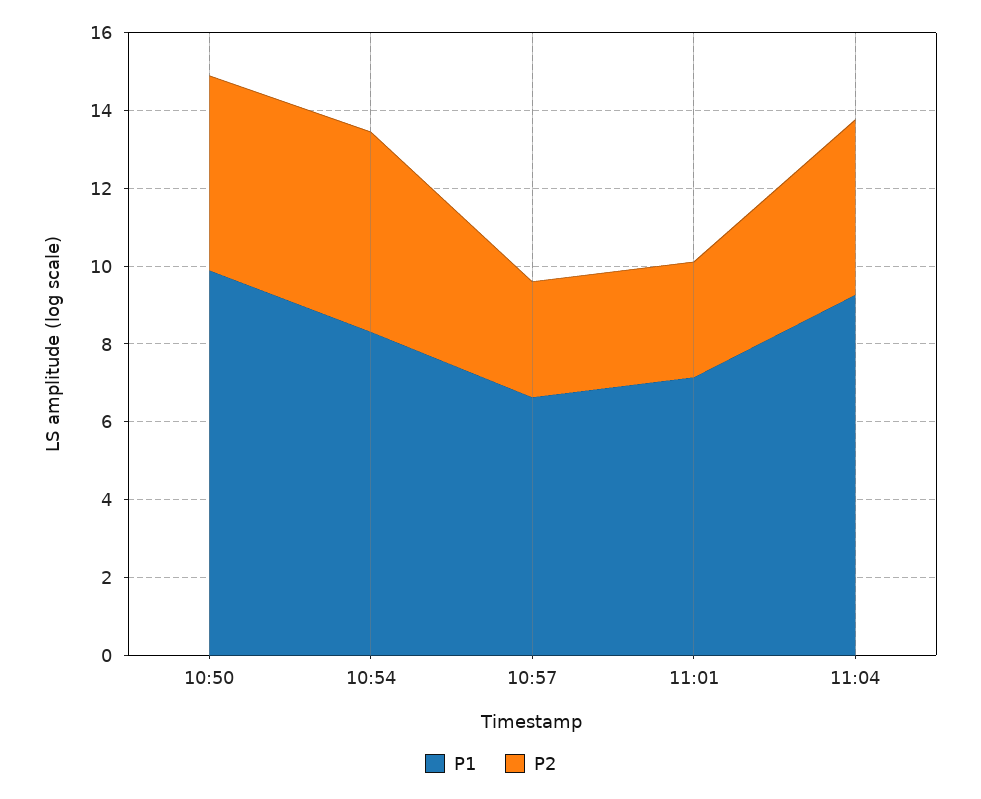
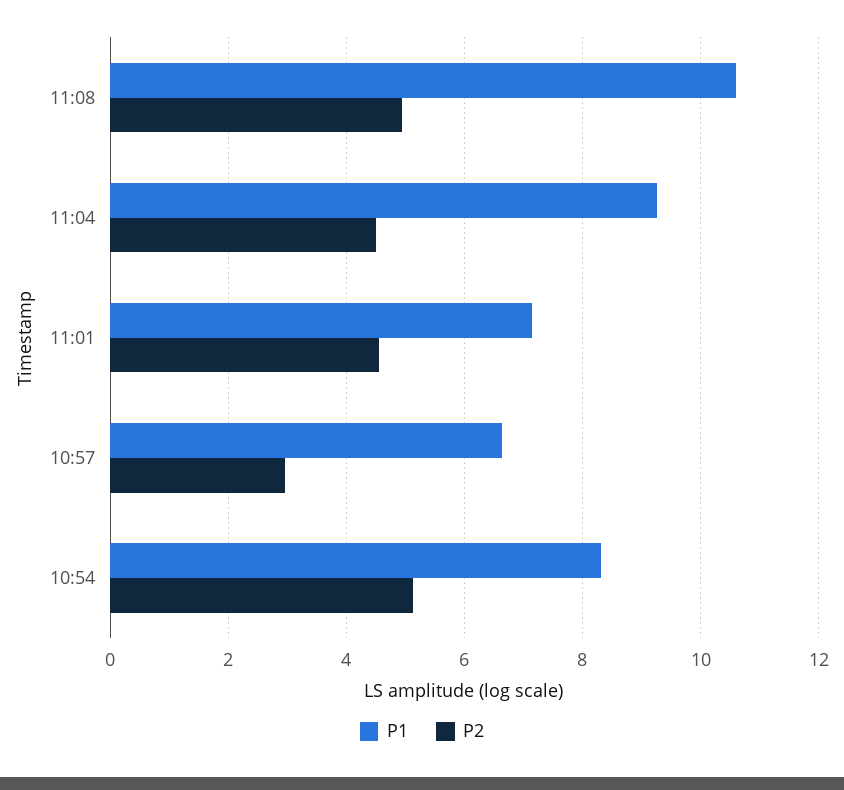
P1, 10:50: 10 -> none
P2, 10:50: 5 -> none
P2, 11:01: 3 -> 4.6
P1, 11:08: none -> 10.6
P2, 11:08: none -> 5

